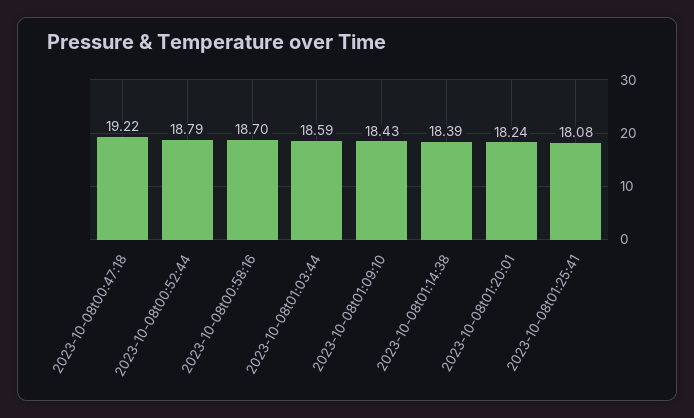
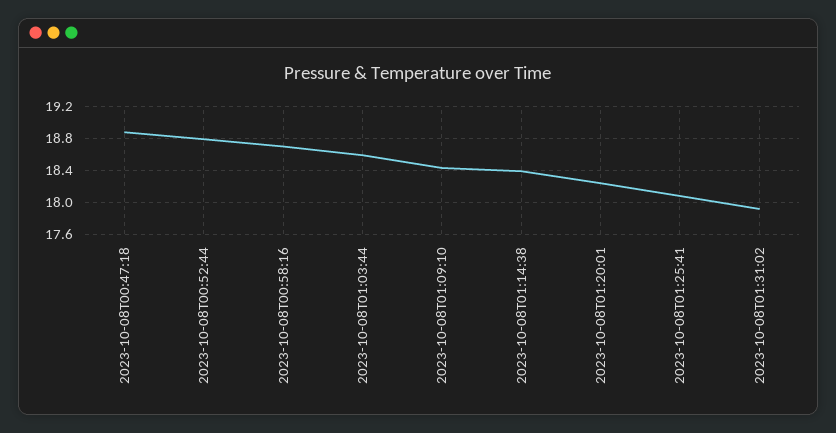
2023-10-08t00:47:18: 19.22 -> 18.9
2023-10-08T01:31:02: none -> 17.9

